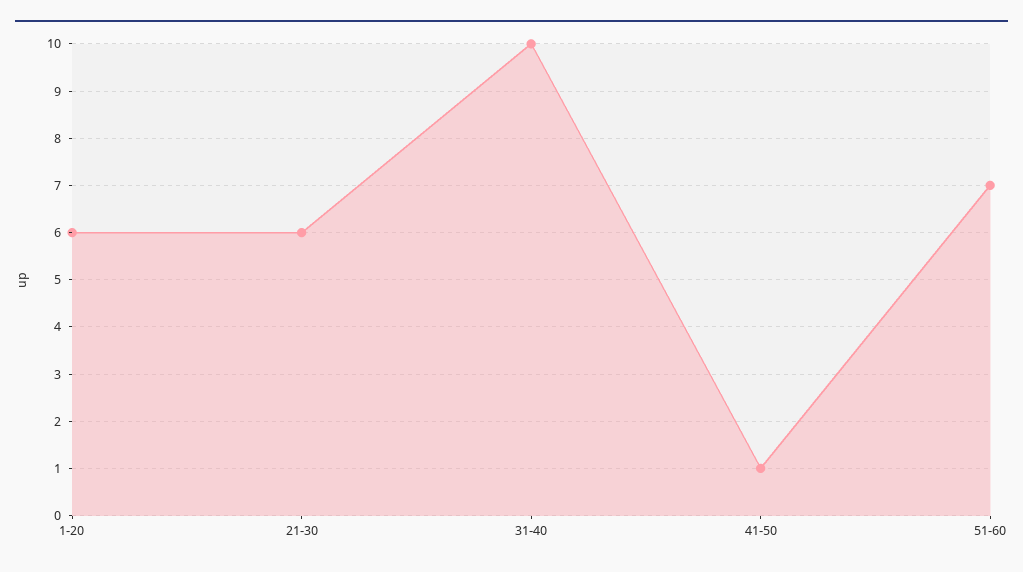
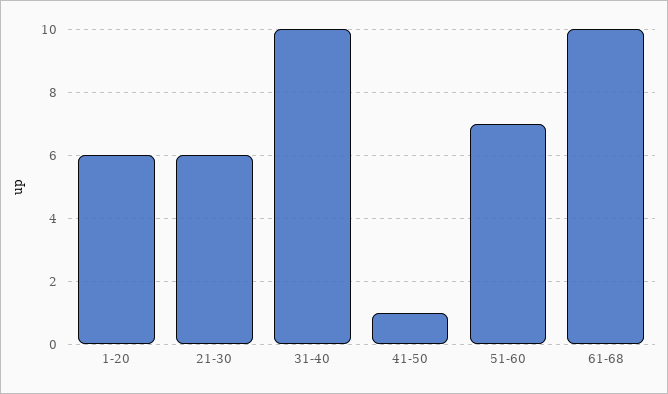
61-68: none -> 10

